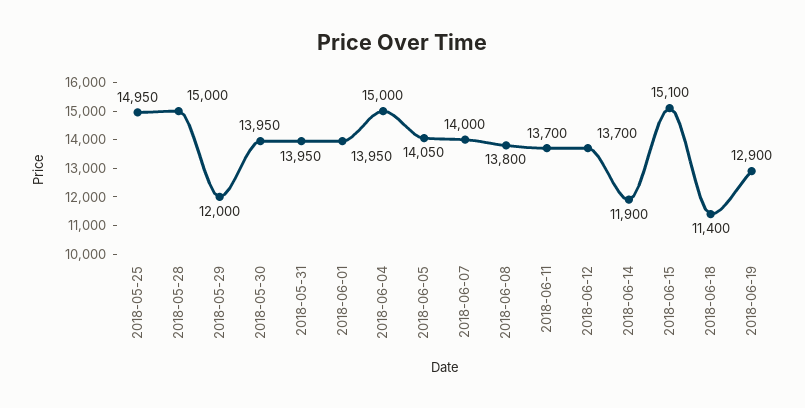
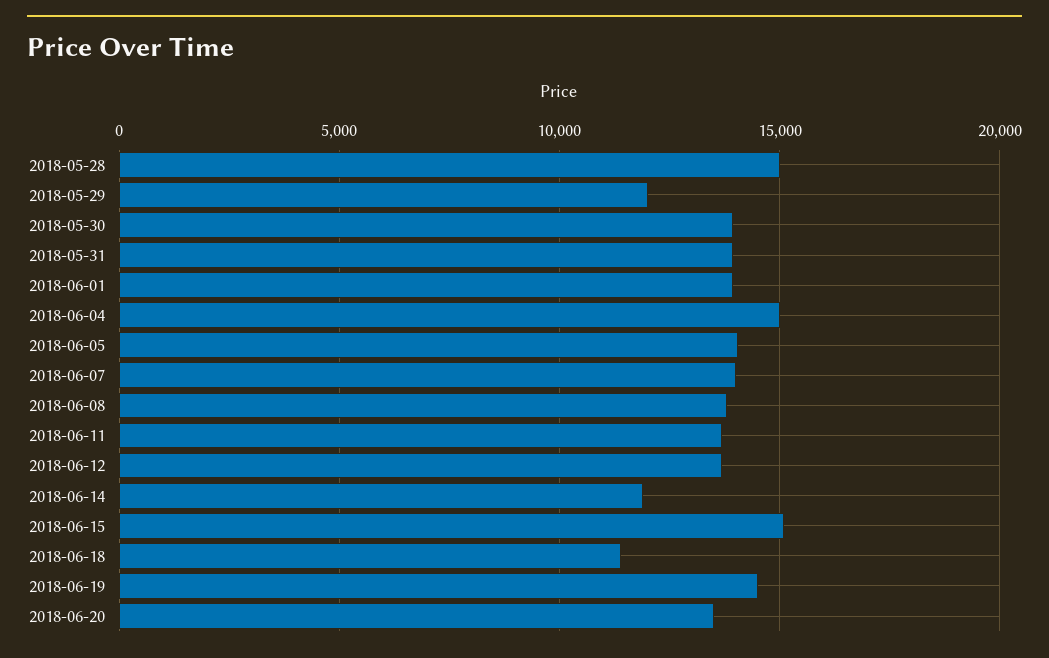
2018-05-25: 14950 -> none
2018-06-19: 12900 -> 14500
2018-06-20: none -> 13500

